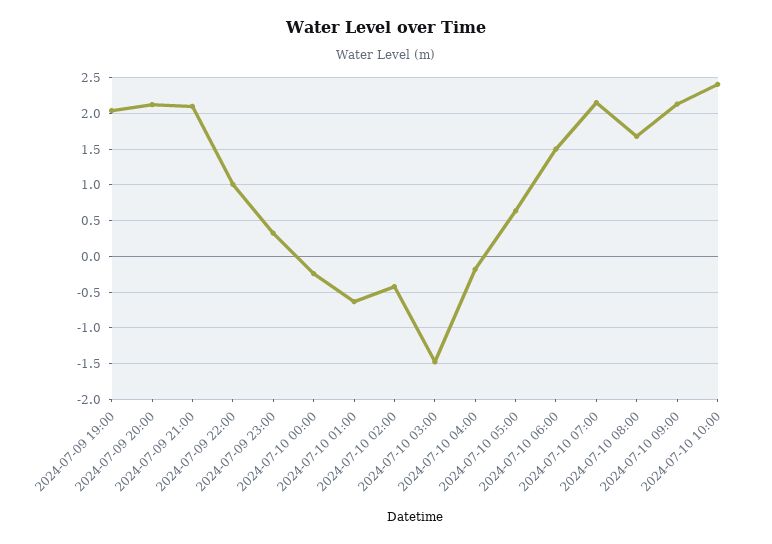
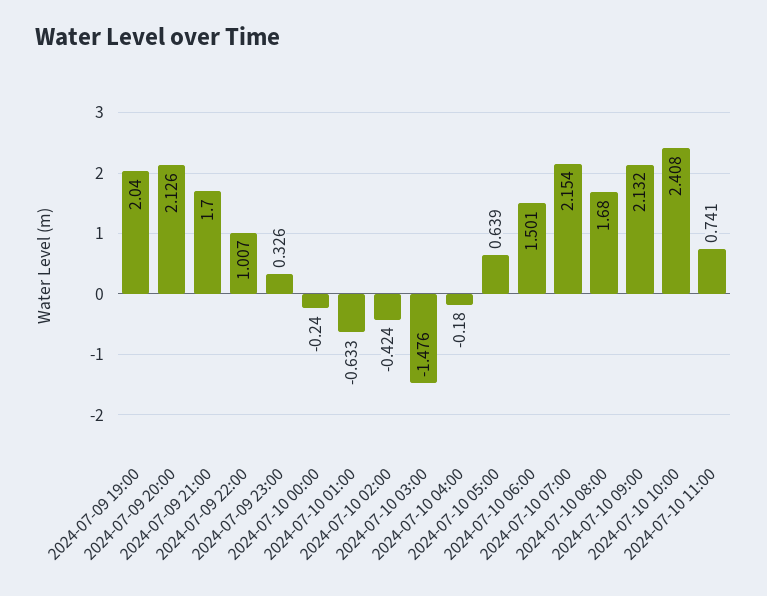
2024-07-09 21:00: 2.1 -> 1.7
2024-07-10 11:00: none -> 0.741

